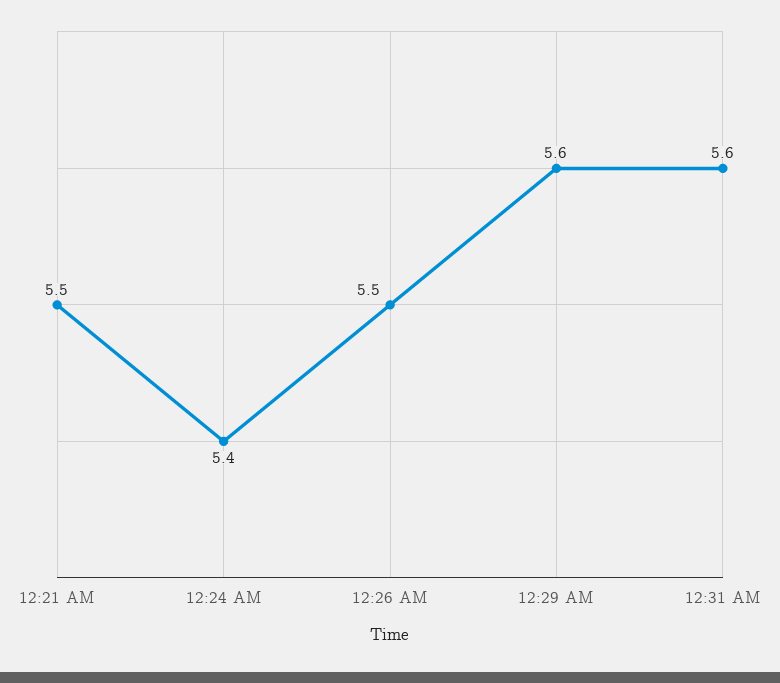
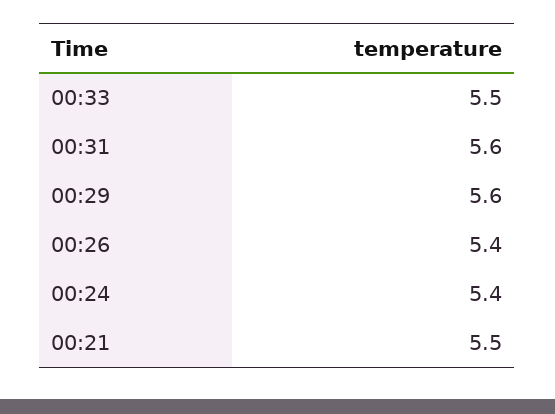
12:26 AM: 5.5 -> 5.4
00:33: none -> 5.5

